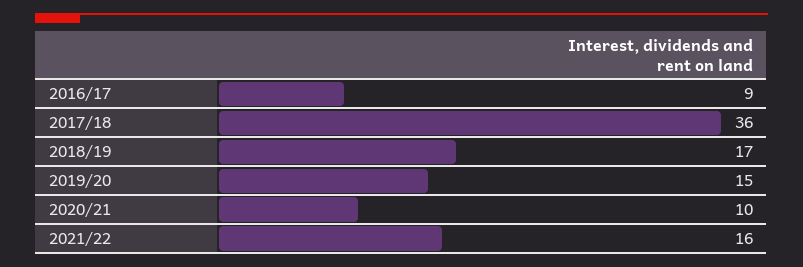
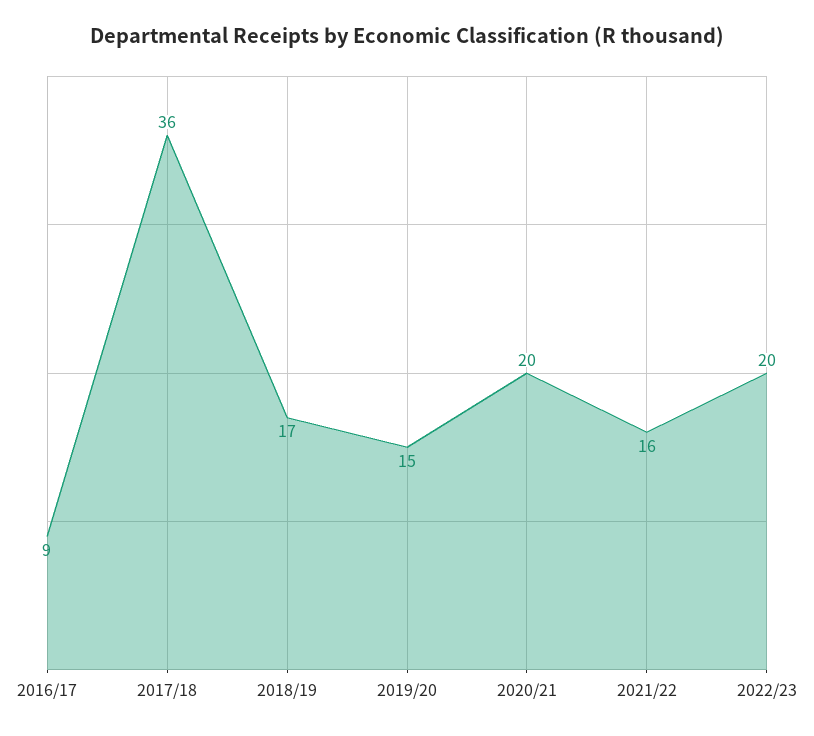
2020/21: 10 -> 20
2022/23: none -> 20

